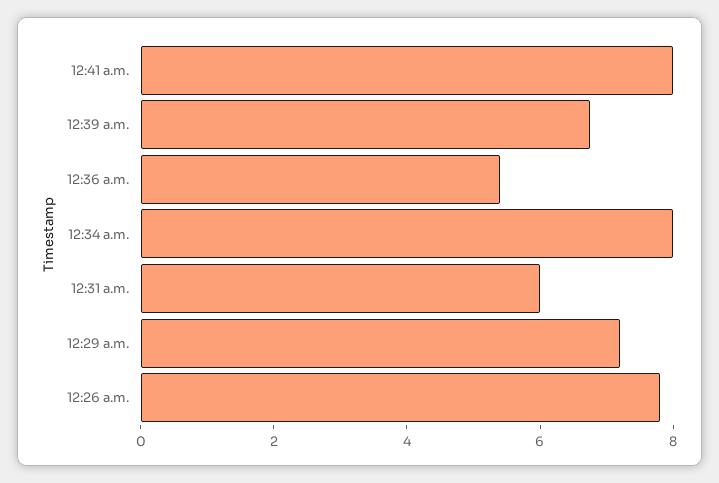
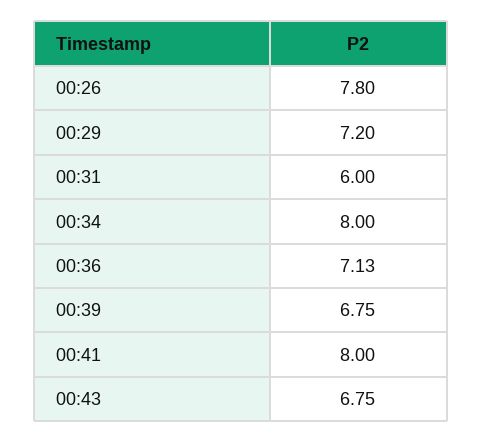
12:36 a.m.: 5.5 -> 7.13
00:43: none -> 6.75

